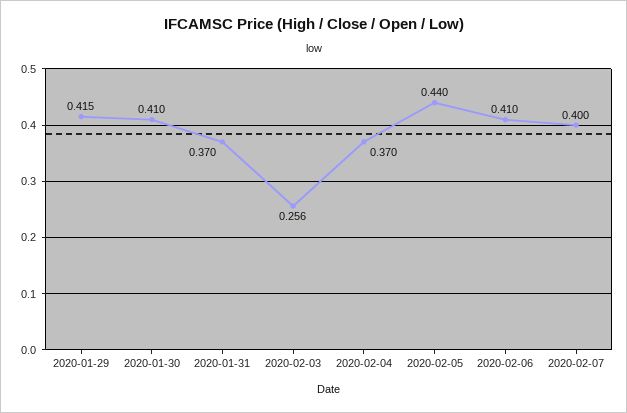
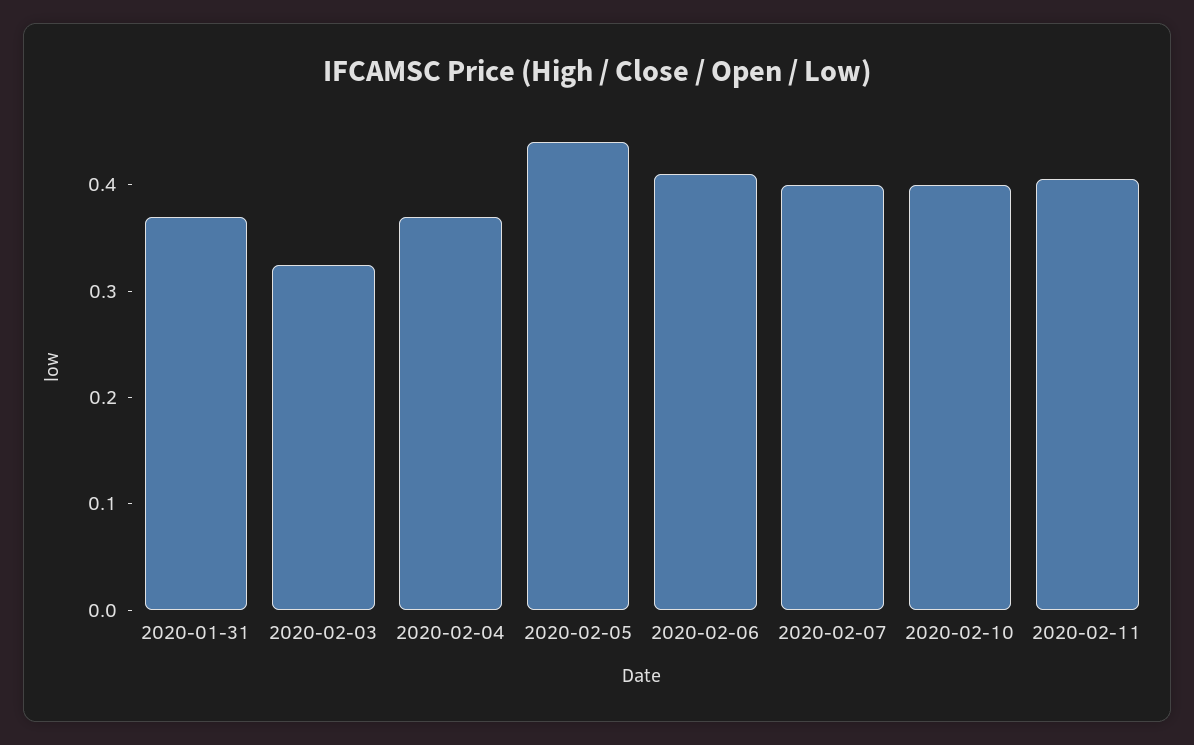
2020-01-29: 0.415 -> none
2020-01-30: 0.41 -> none
2020-02-03: 0.256 -> 0.32
2020-02-10: none -> 0.4
2020-02-11: none -> 0.4

